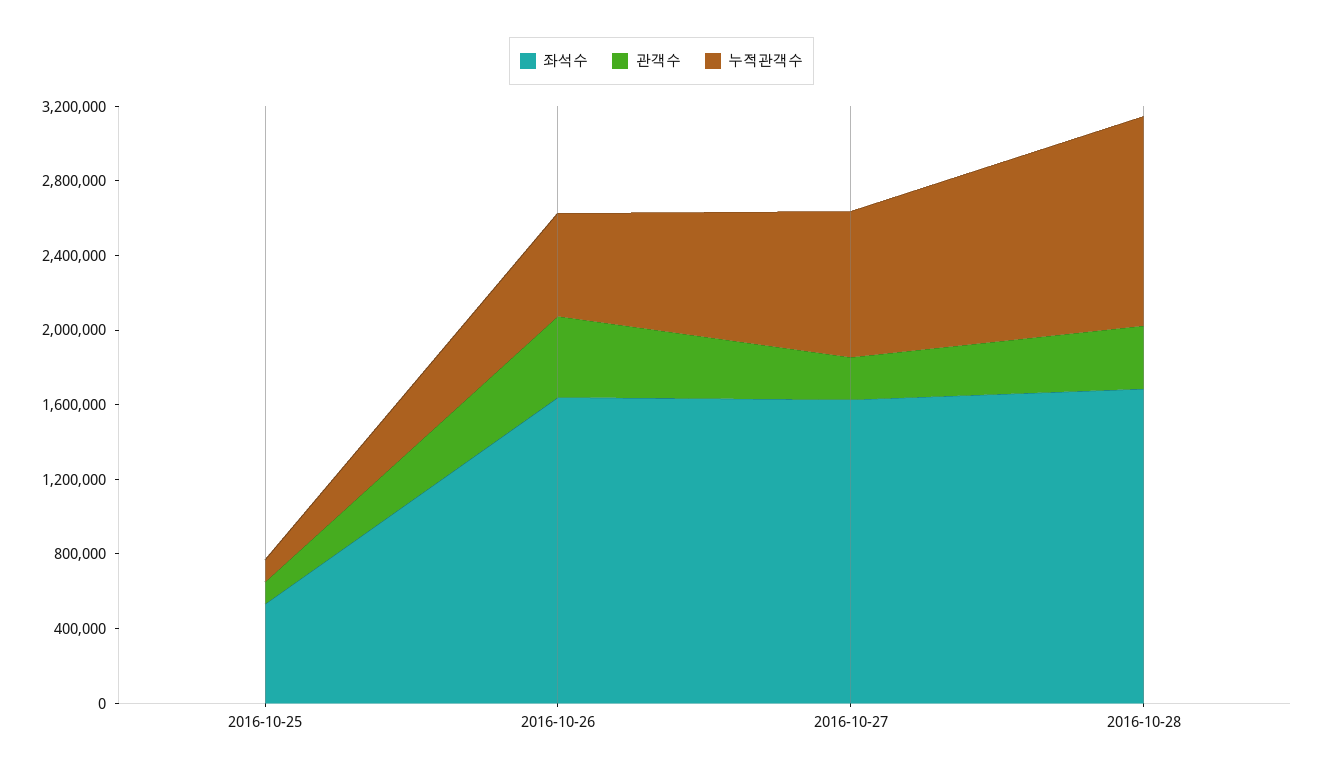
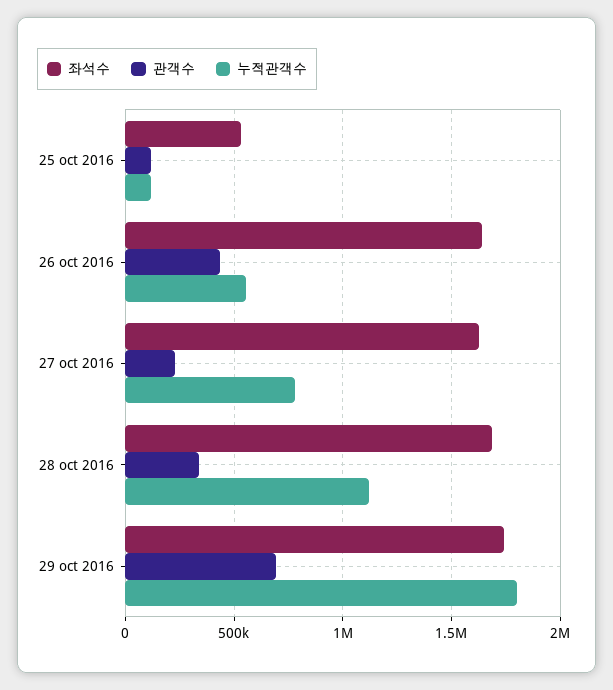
좌석수, 29 oct 2016: none -> 1750000
관객수, 29 oct 2016: none -> 700000
누적관객수, 29 oct 2016: none -> 1800000

